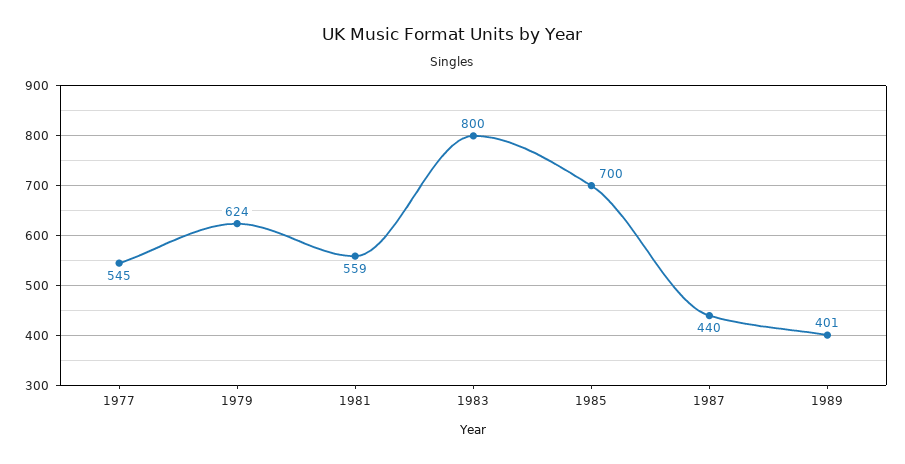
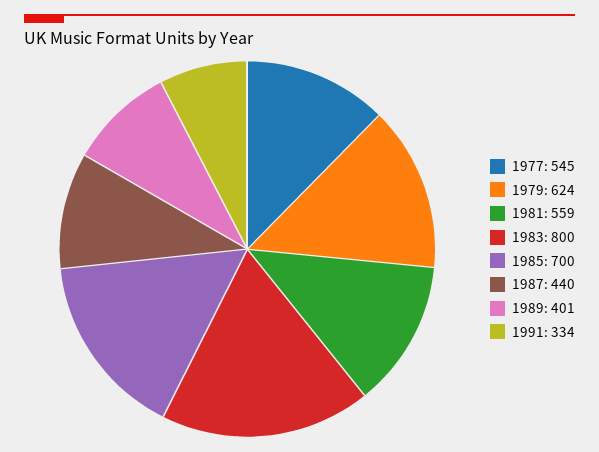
1991: none -> 334

